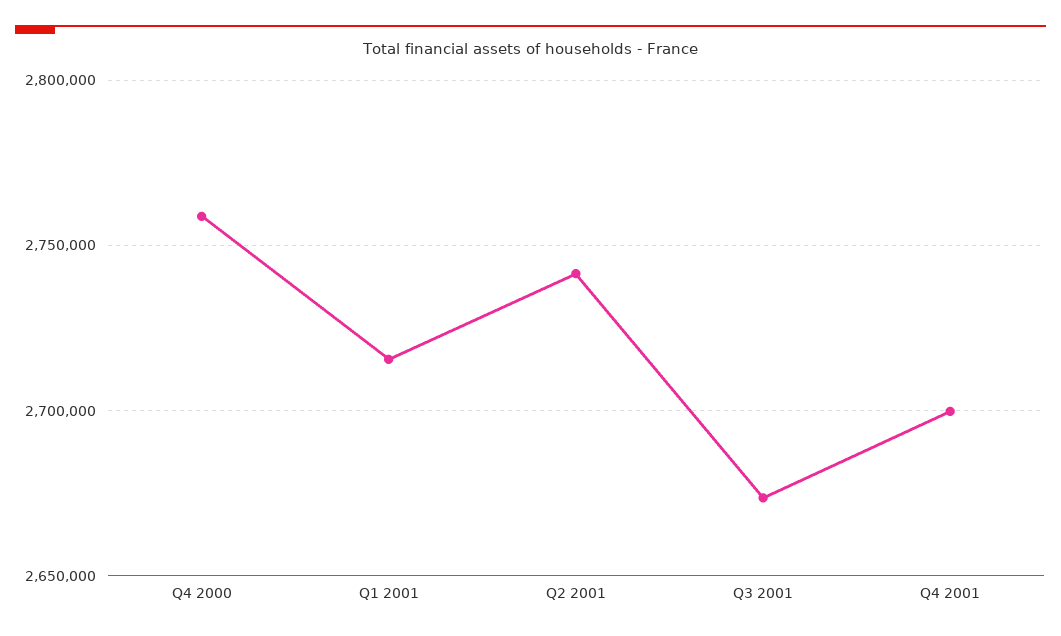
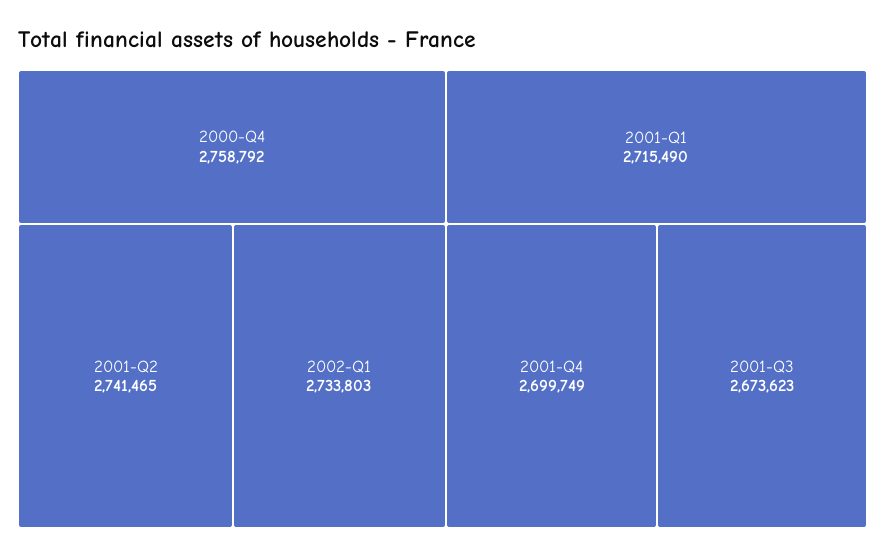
2002-Q1: none -> 2733803

